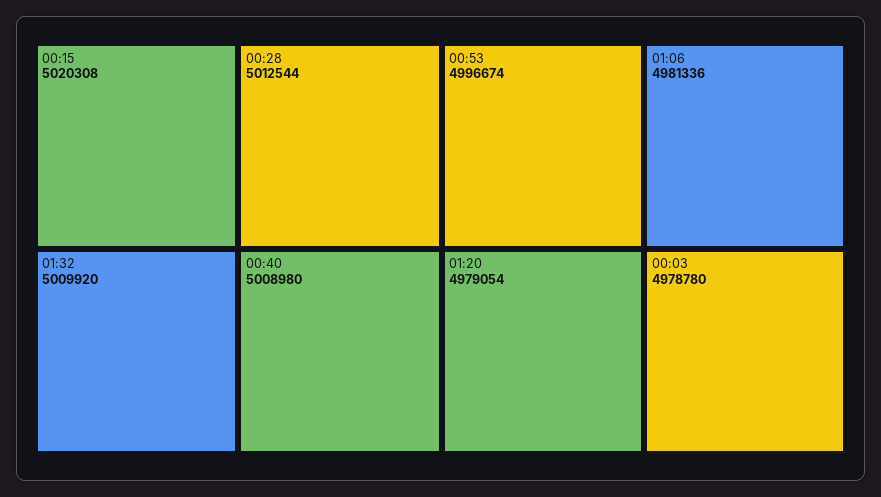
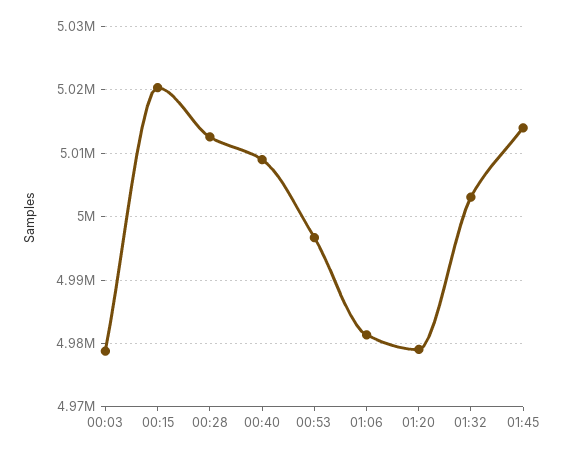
01:32: 5009920 -> 5003000
01:45: none -> 5014000

